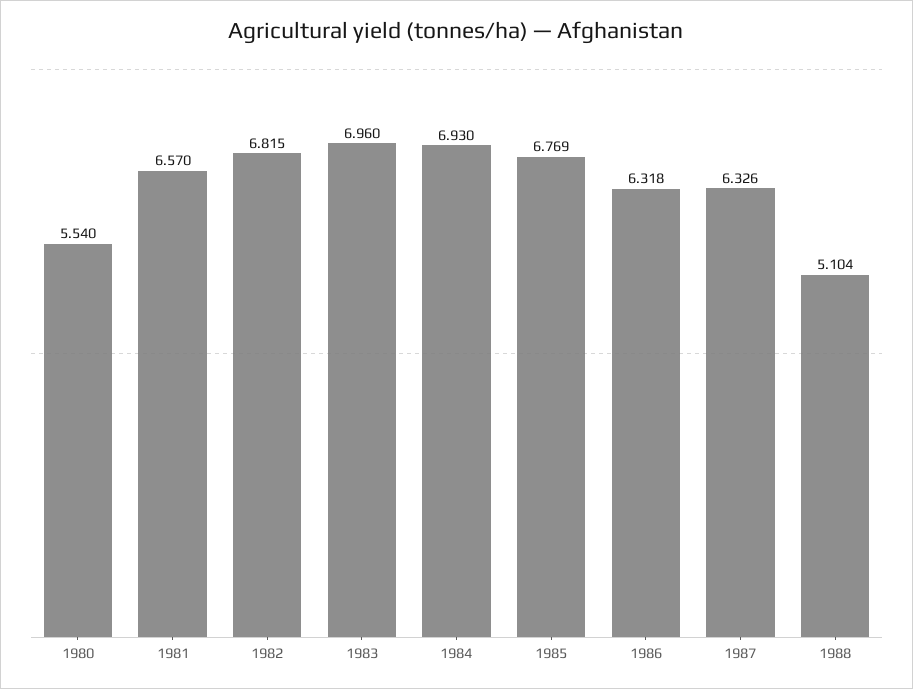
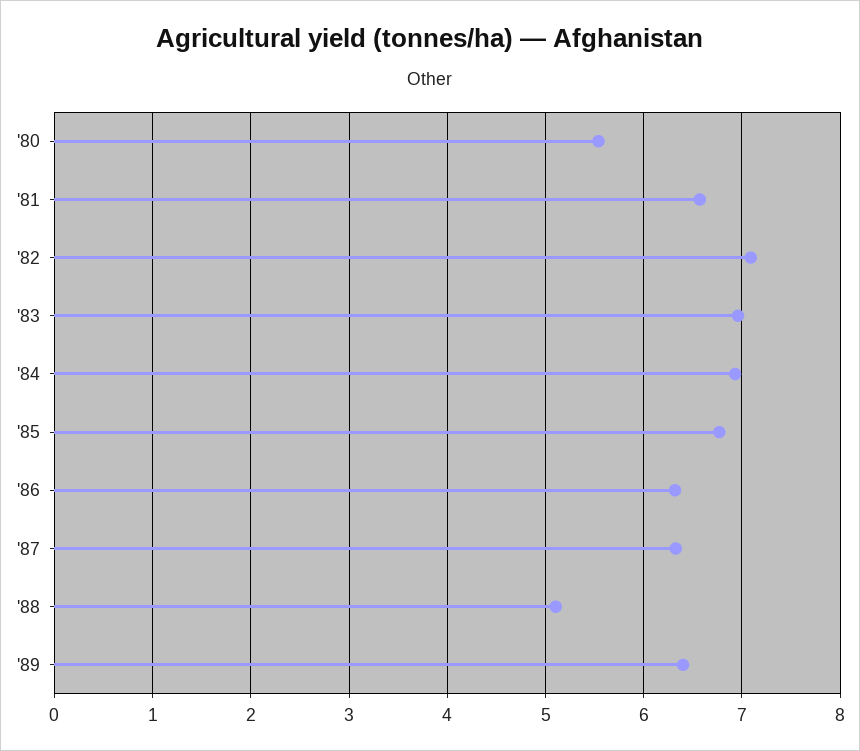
1982: 6.815 -> 7.1
'89: none -> 6.4

